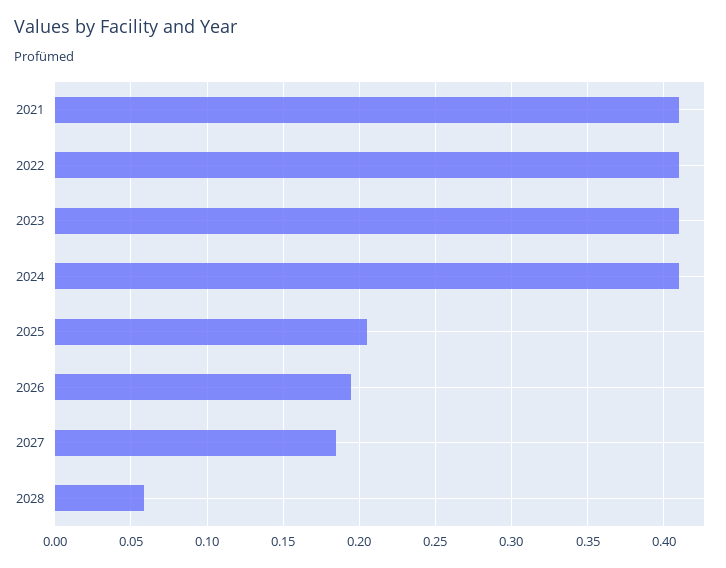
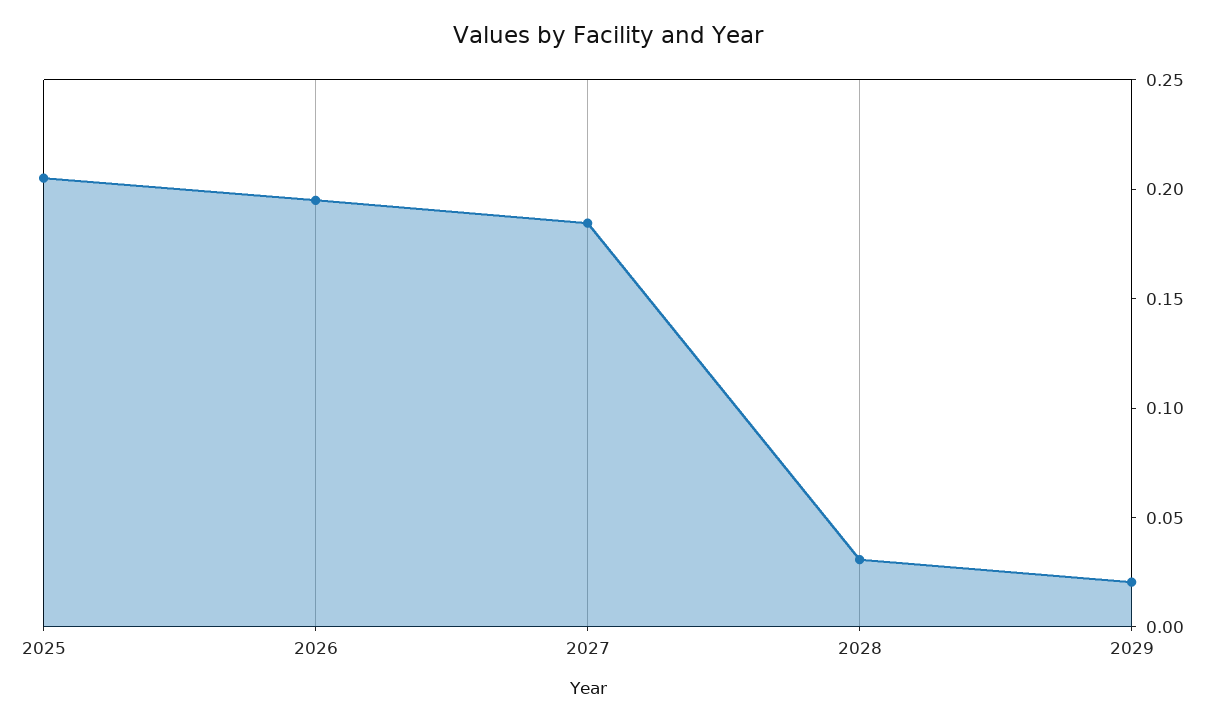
2021: 0.41 -> none
2022: 0.41 -> none
2023: 0.41 -> none
2024: 0.41 -> none
2028: 0.06 -> 0.03
2029: none -> 0.02

